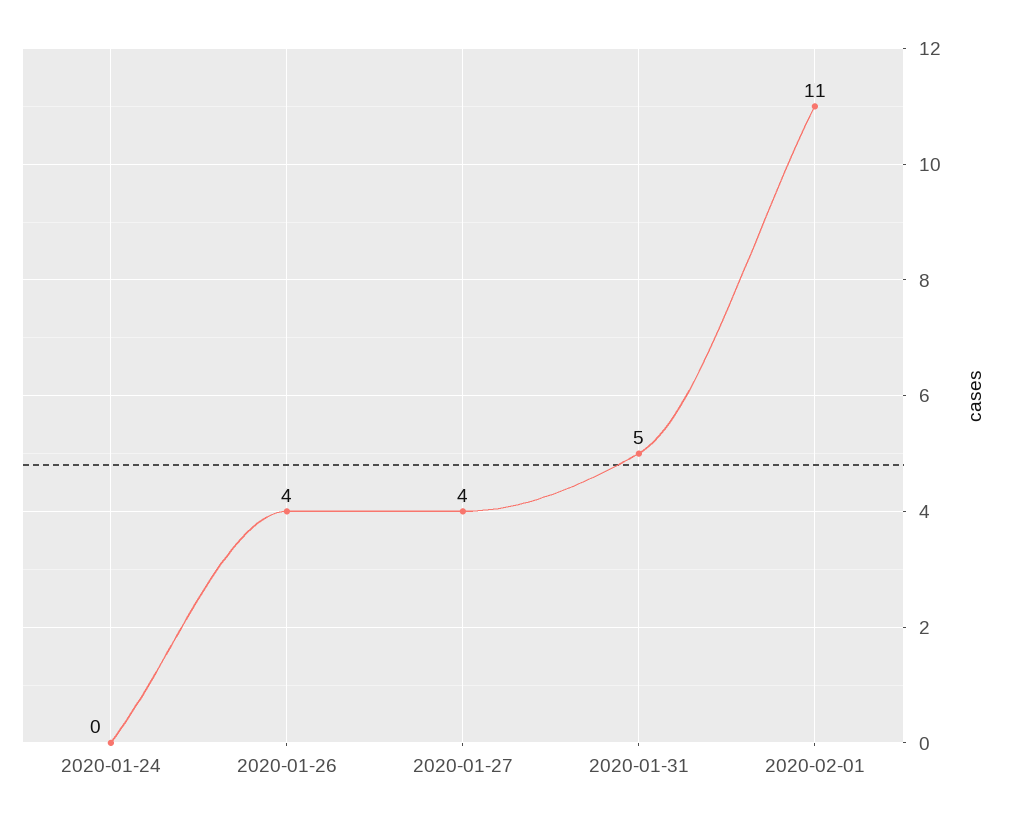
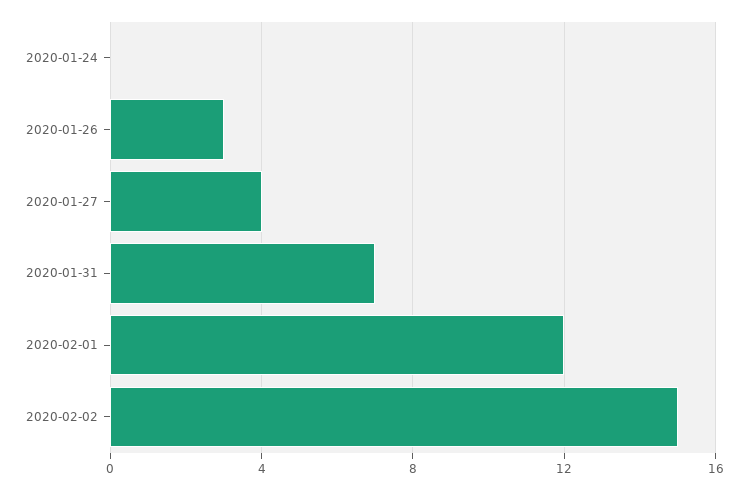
2020-01-26: 4 -> 3
2020-01-31: 5 -> 7
2020-02-01: 11 -> 12
2020-02-02: none -> 15

